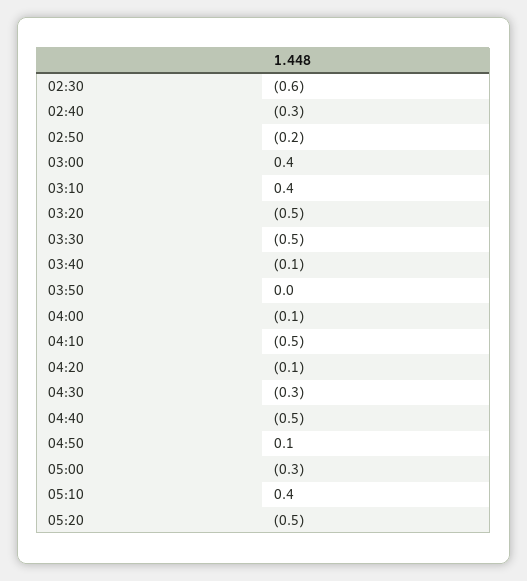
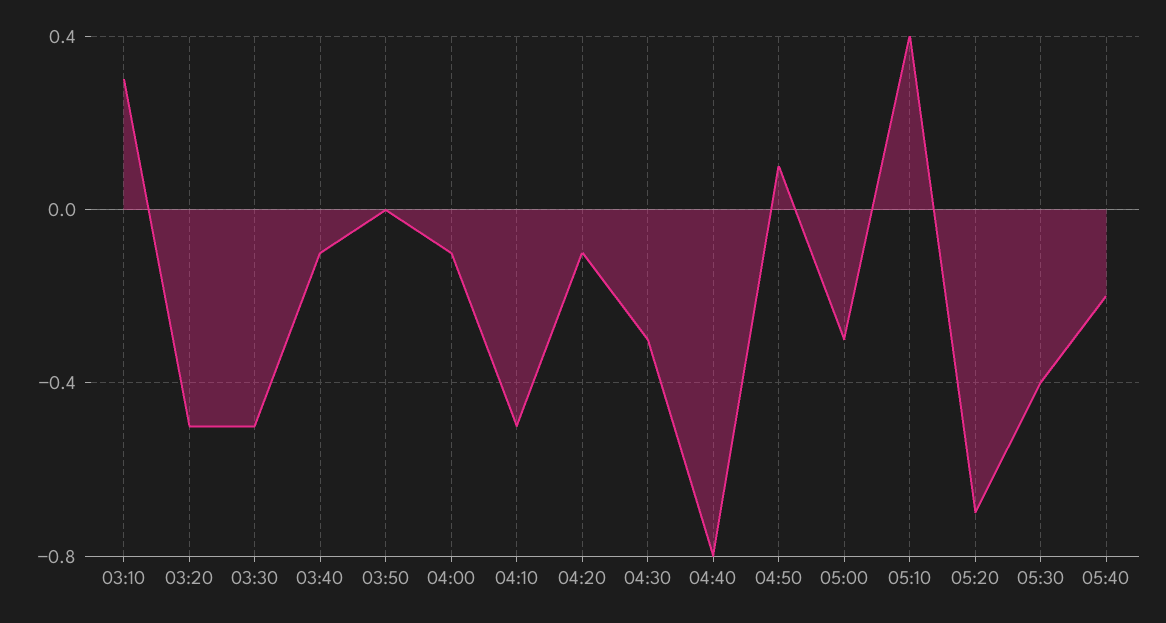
02:30: -0.6 -> none
02:40: -0.3 -> none
02:50: -0.2 -> none
03:00: 0.4 -> none
03:10: 0.4 -> 0.3
04:40: -0.5 -> -0.8
05:20: -0.5 -> -0.7
05:30: none -> -0.4
05:40: none -> -0.2

